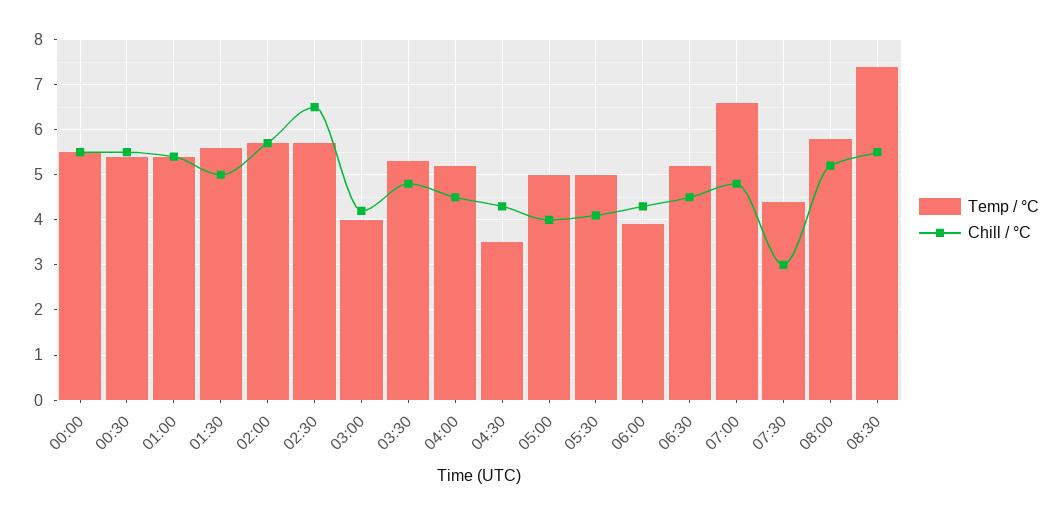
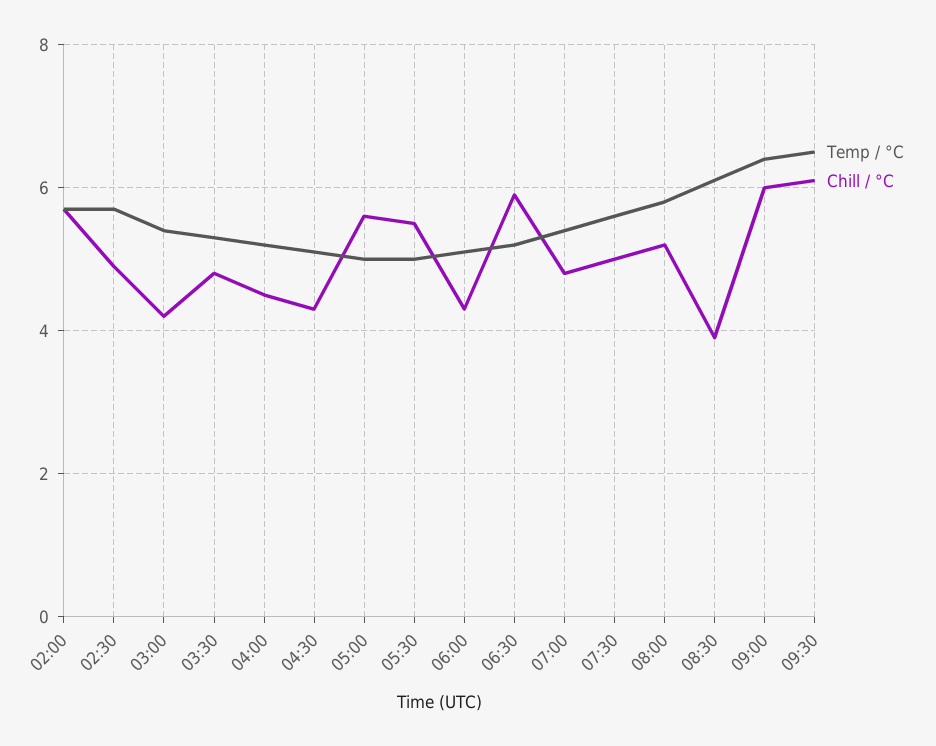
Temp / °C, 00:00: 5.5 -> none
Chill / °C, 00:00: 5.5 -> none
Temp / °C, 00:30: 5.5 -> none
Chill / °C, 00:30: 5.5 -> none
Temp / °C, 01:00: 5.5 -> none
Chill / °C, 01:00: 5.5 -> none
Temp / °C, 01:30: 5.5 -> none
Chill / °C, 01:30: 5 -> none
Chill / °C, 02:30: 6.5 -> 5
Temp / °C, 03:00: 4 -> 5.5
Temp / °C, 04:30: 3.5 -> 5
Chill / °C, 05:00: 4 -> 5.5
Chill / °C, 05:30: 4 -> 5.5
Temp / °C, 06:00: 4 -> 5
Chill / °C, 06:30: 4.5 -> 6
Temp / °C, 07:00: 6.5 -> 5.5
Temp / °C, 07:30: 4.5 -> 5.5
Chill / °C, 07:30: 3 -> 5
Temp / °C, 08:30: 7.5 -> 6
Chill / °C, 08:30: 5.5 -> 4
Temp / °C, 09:00: none -> 6.5
Chill / °C, 09:00: none -> 6
Temp / °C, 09:30: none -> 6.5
Chill / °C, 09:30: none -> 6

